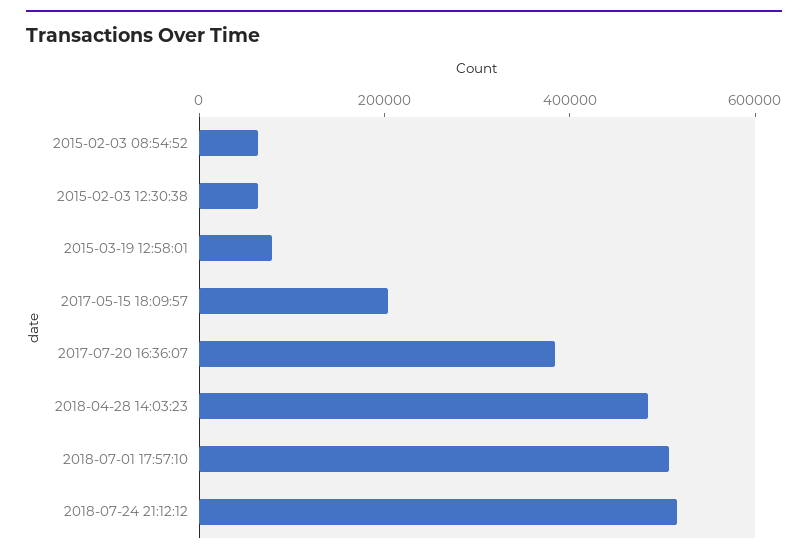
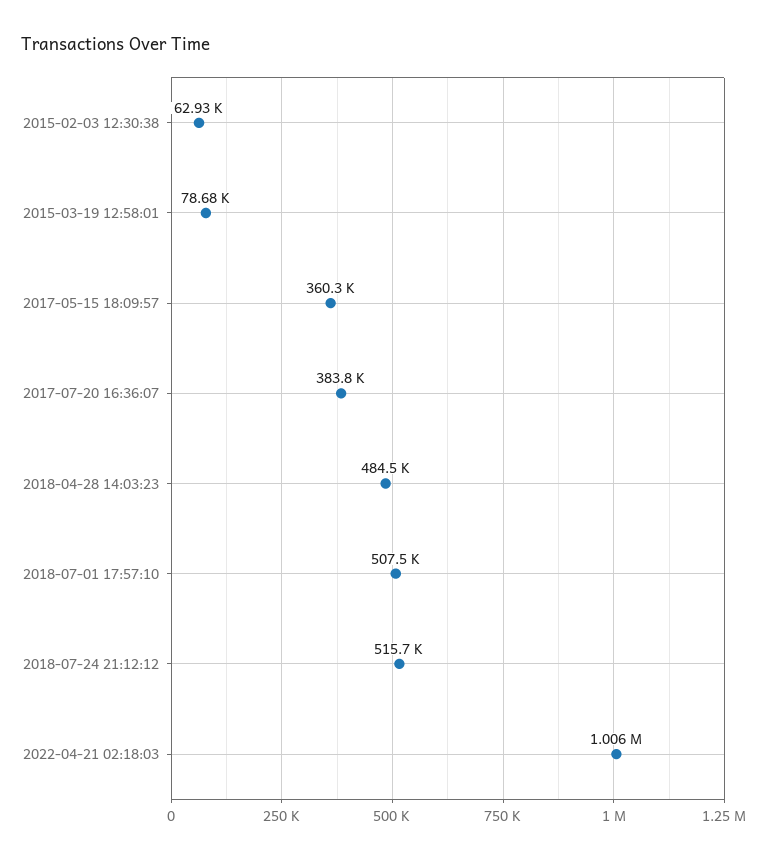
2015-02-03 08:54:52: 50000 -> none
2017-05-15 18:09:57: 200000 -> 360300
2022-04-21 02:18:03: none -> 1006000

